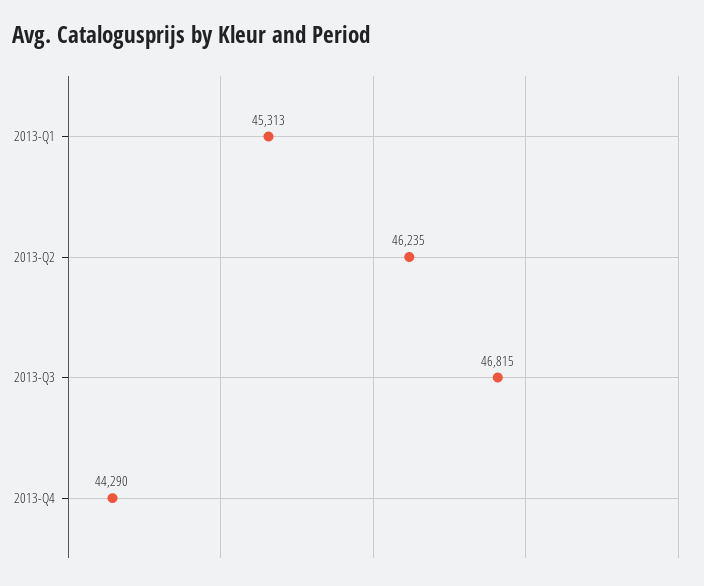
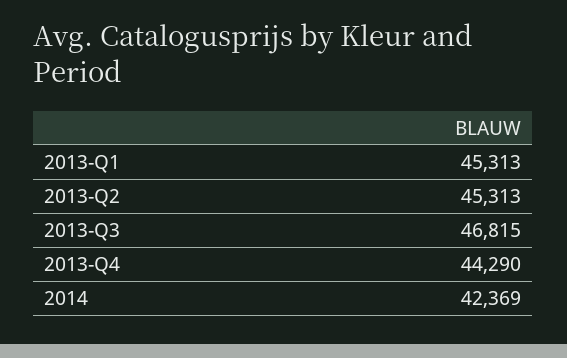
2013-Q2: 46235 -> 45313
2014: none -> 42369

